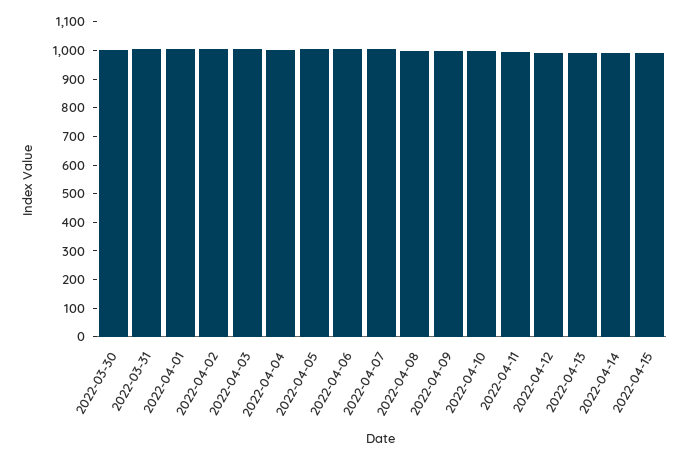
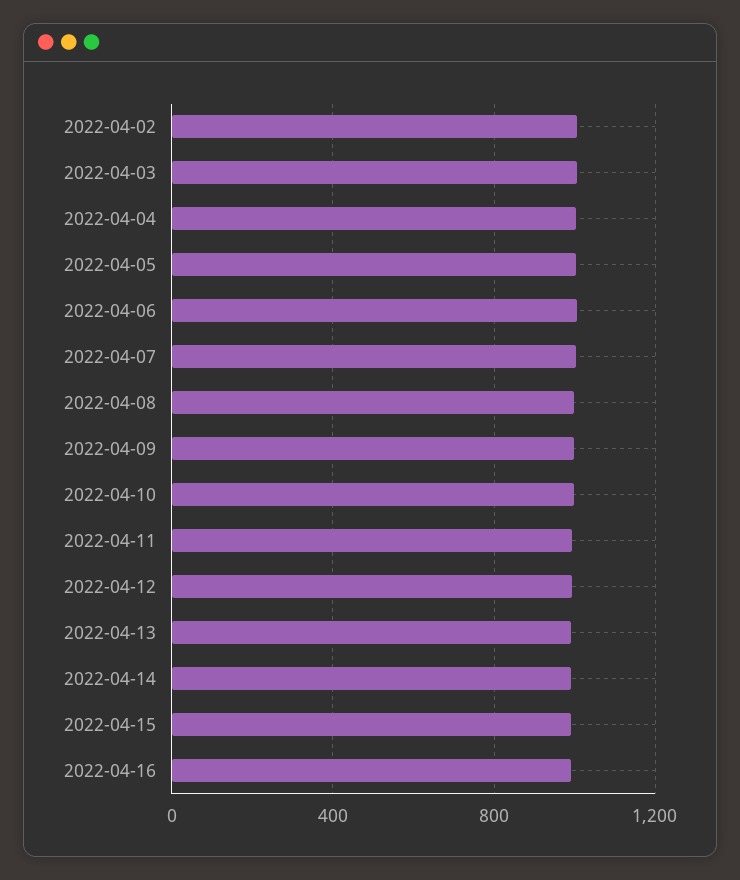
2022-03-30: 1000 -> none
2022-03-31: 1000 -> none
2022-04-01: 1000 -> none
2022-04-16: none -> 1000

